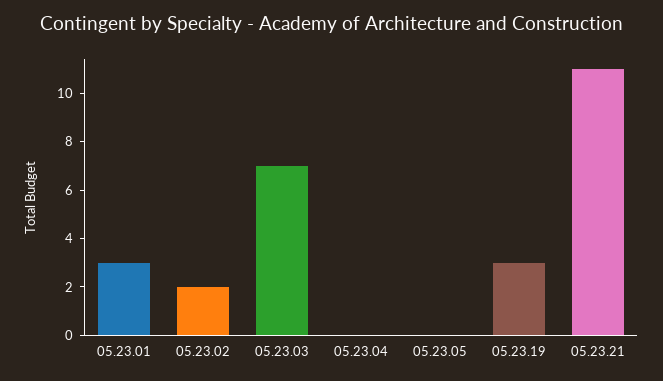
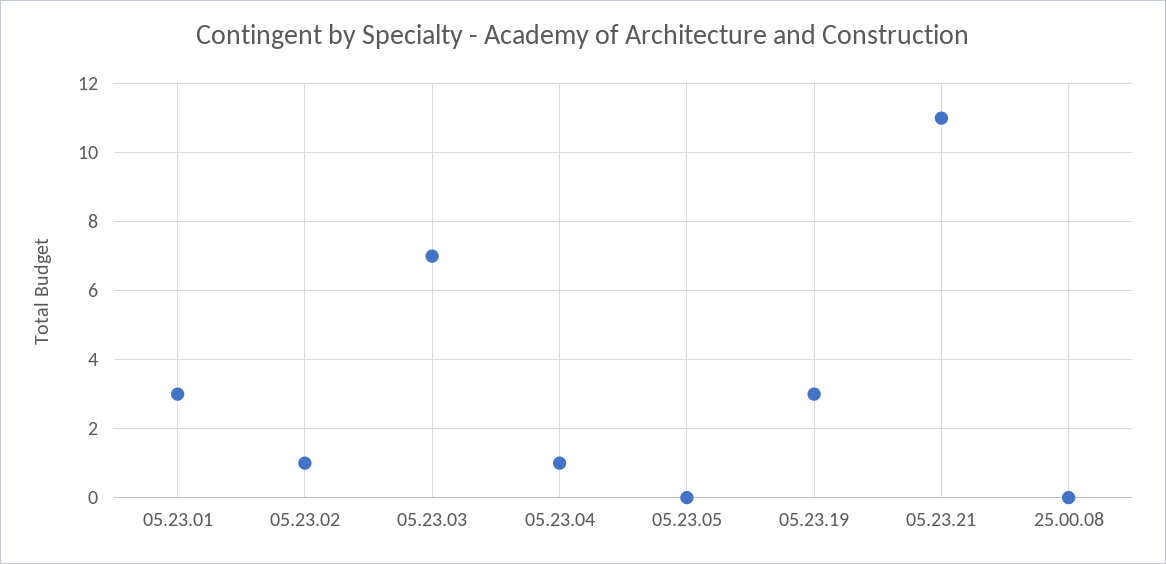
05.23.02: 2 -> 1
05.23.04: 0 -> 1
25.00.08: none -> 0

